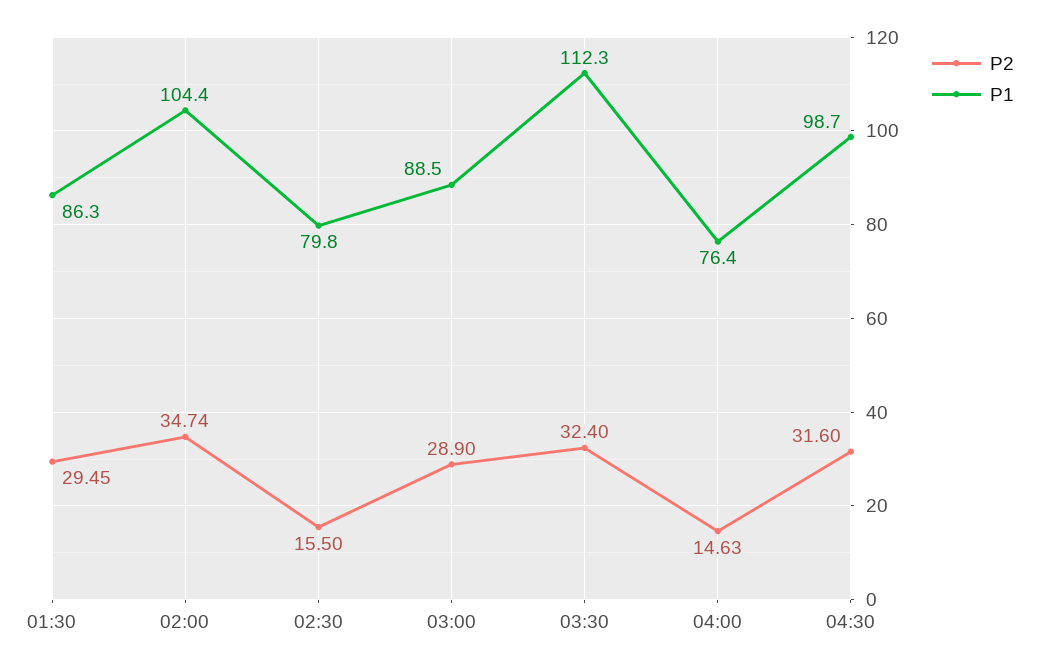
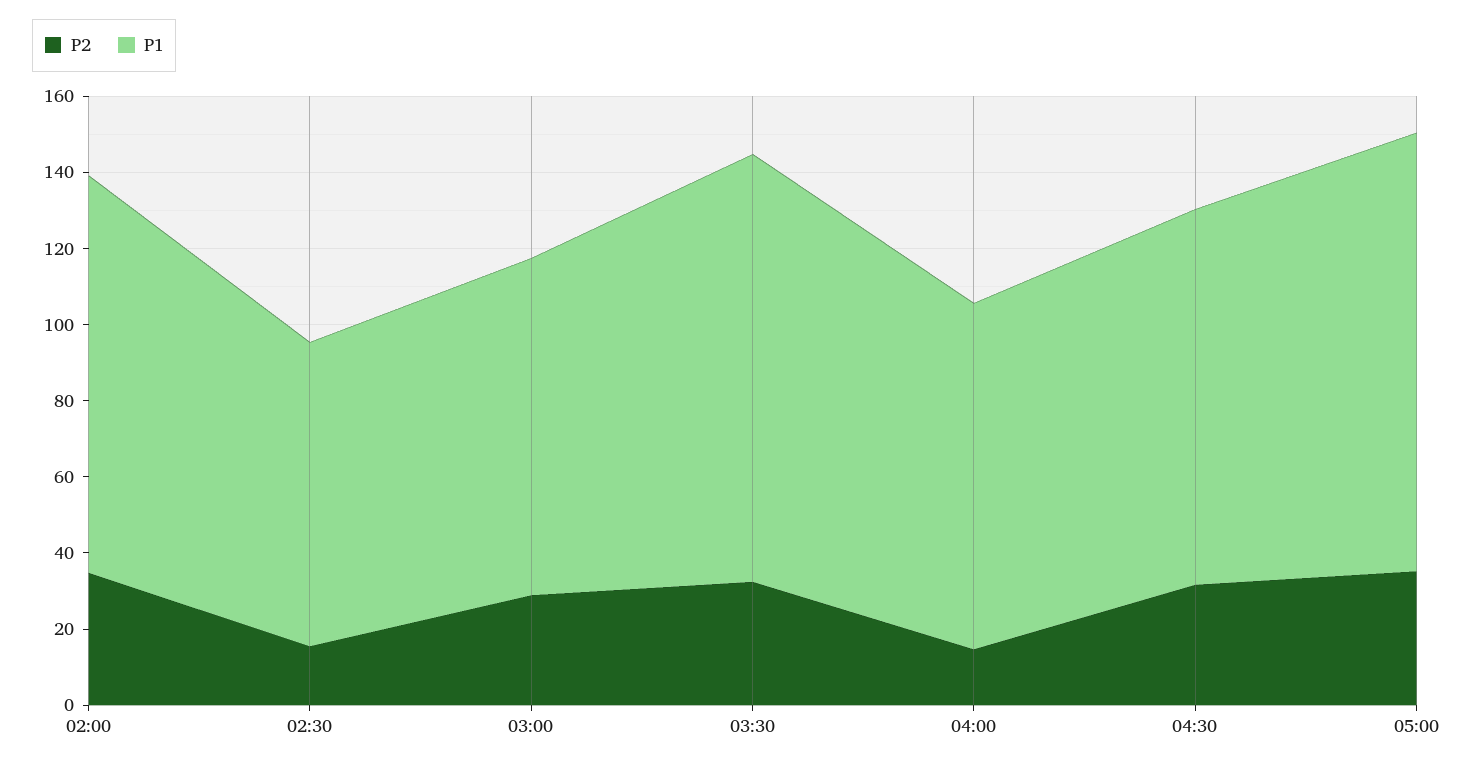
P2, 01:30: 29.45 -> none
P1, 01:30: 86.3 -> none
P1, 04:00: 76.4 -> 90
P2, 05:00: none -> 35
P1, 05:00: none -> 115

